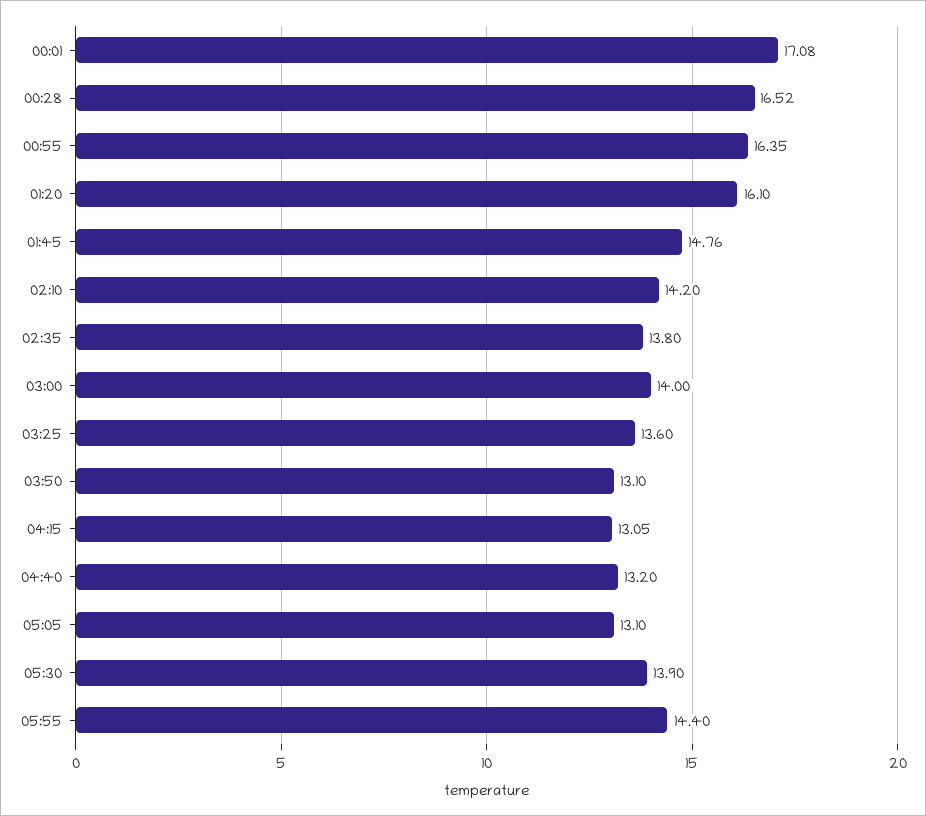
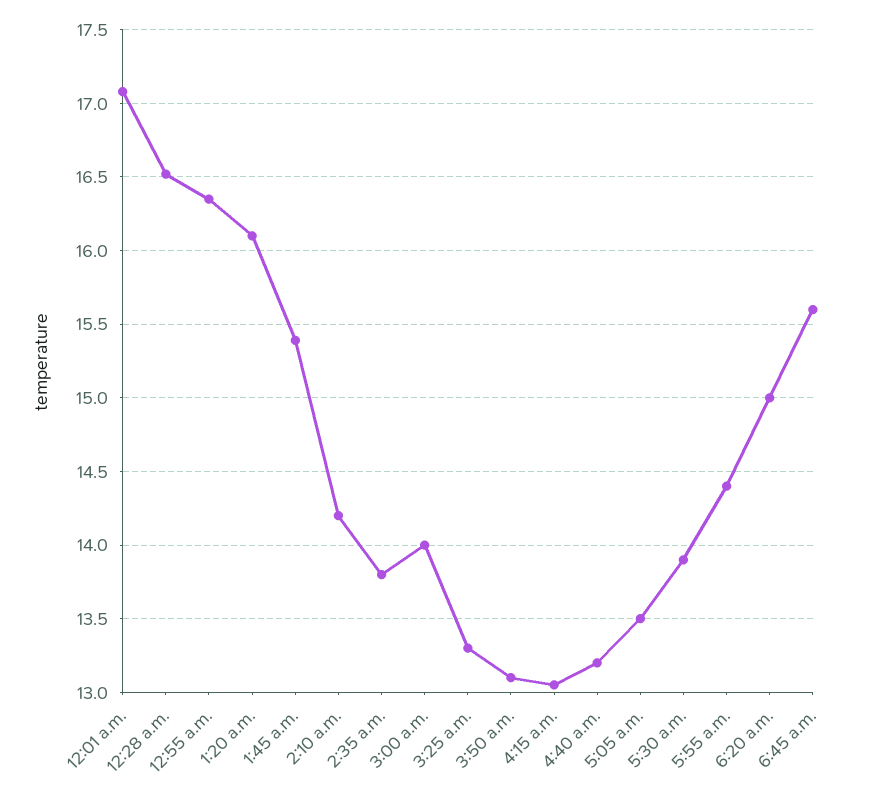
01:45: 14.76 -> 15.4
03:25: 13.6 -> 13.3
05:05: 13.1 -> 13.5
6:20 a.m.: none -> 15
6:45 a.m.: none -> 15.6

